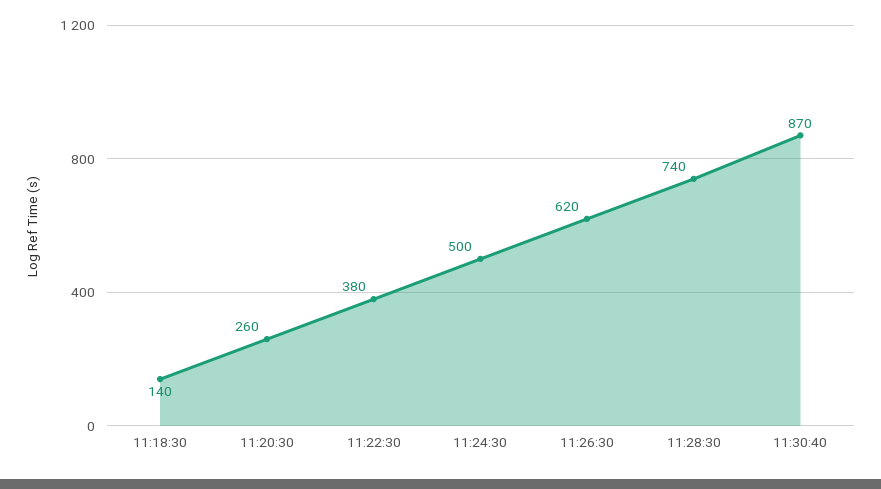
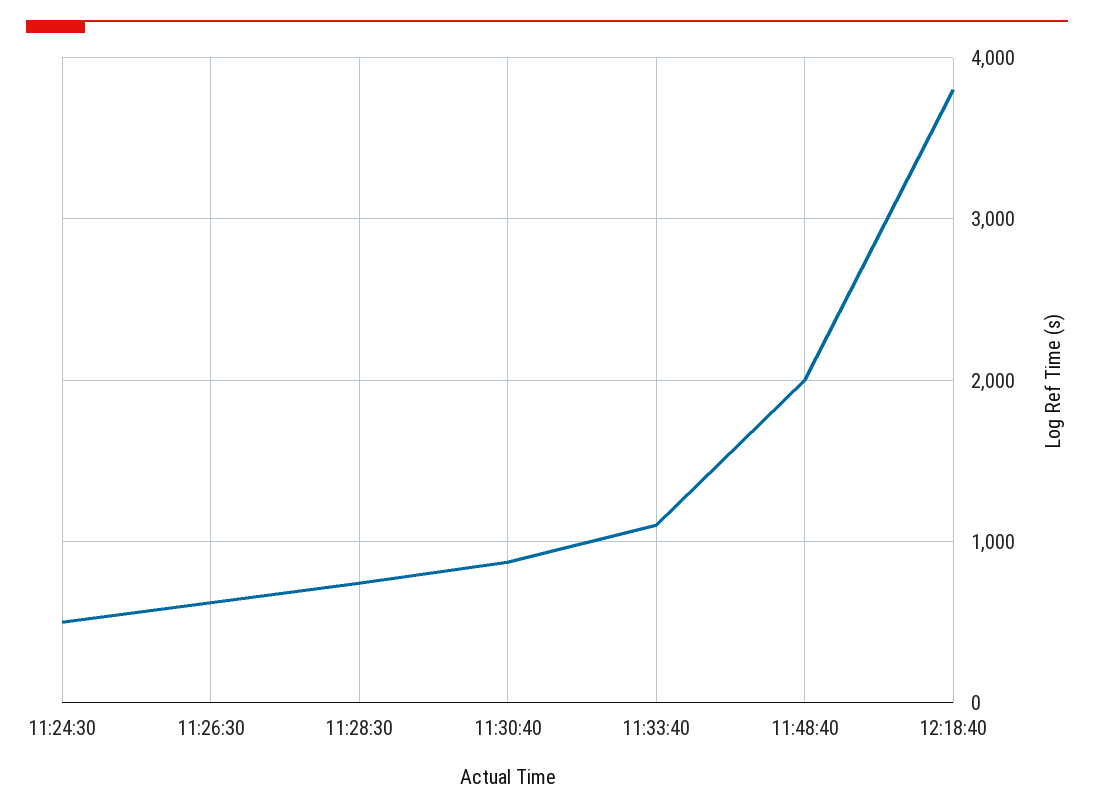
11:18:30: 140 -> none
11:20:30: 260 -> none
11:22:30: 380 -> none
11:33:40: none -> 1100
11:48:40: none -> 2000
12:18:40: none -> 3800

